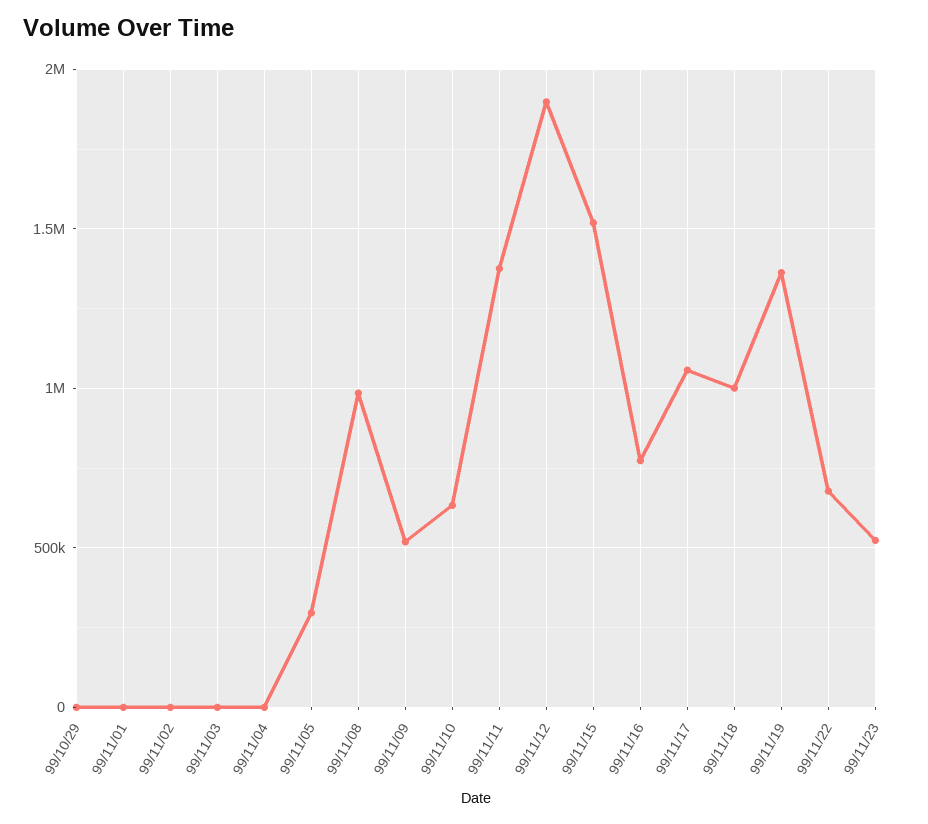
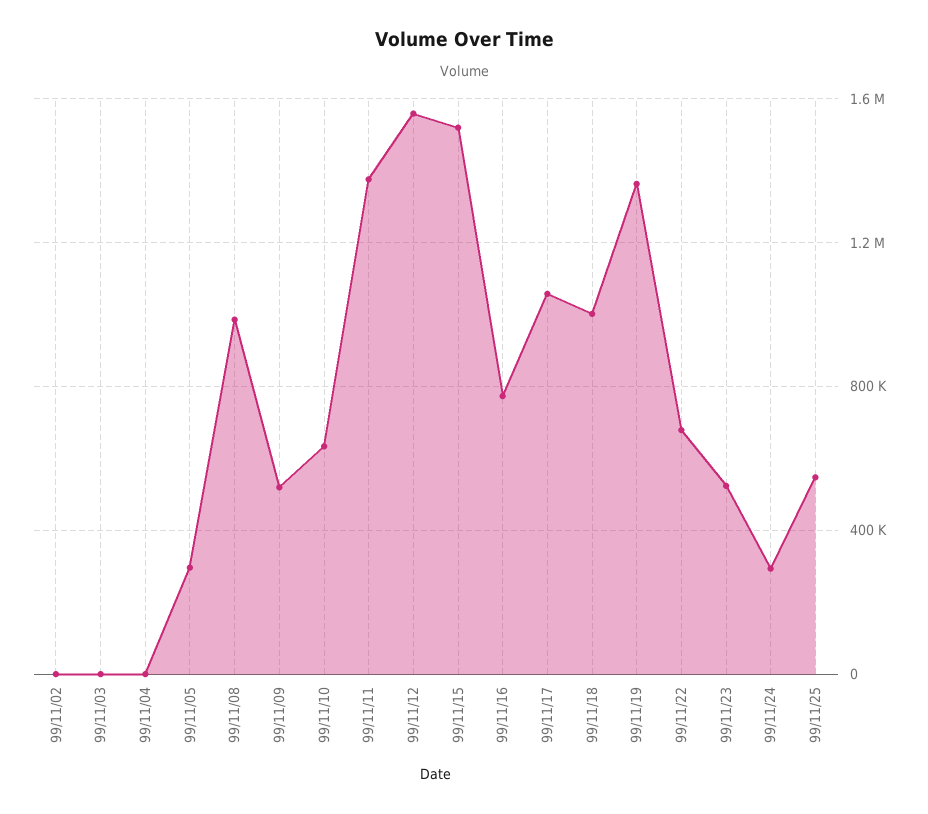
99/10/29: 0 -> none
99/11/01: 0 -> none
99/11/12: 1900000 -> 1550000
99/11/24: none -> 300000
99/11/25: none -> 550000

